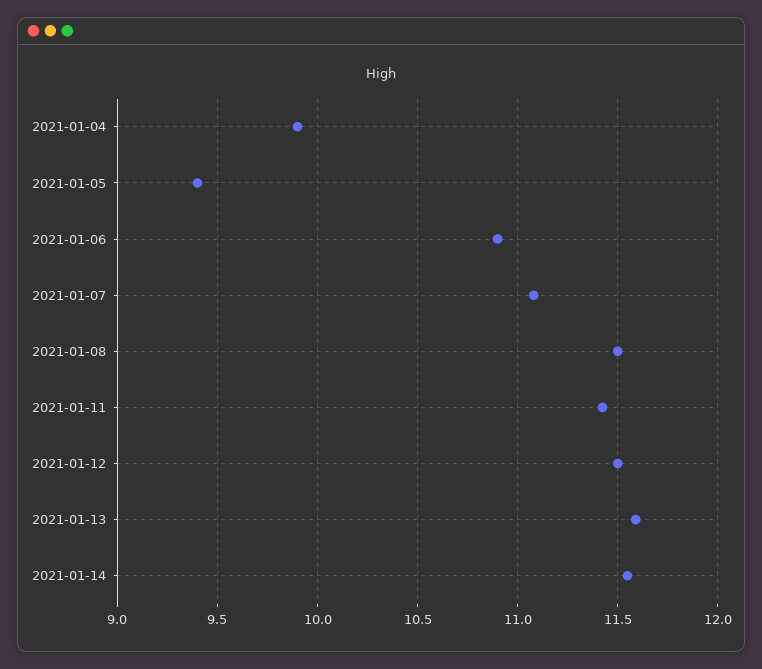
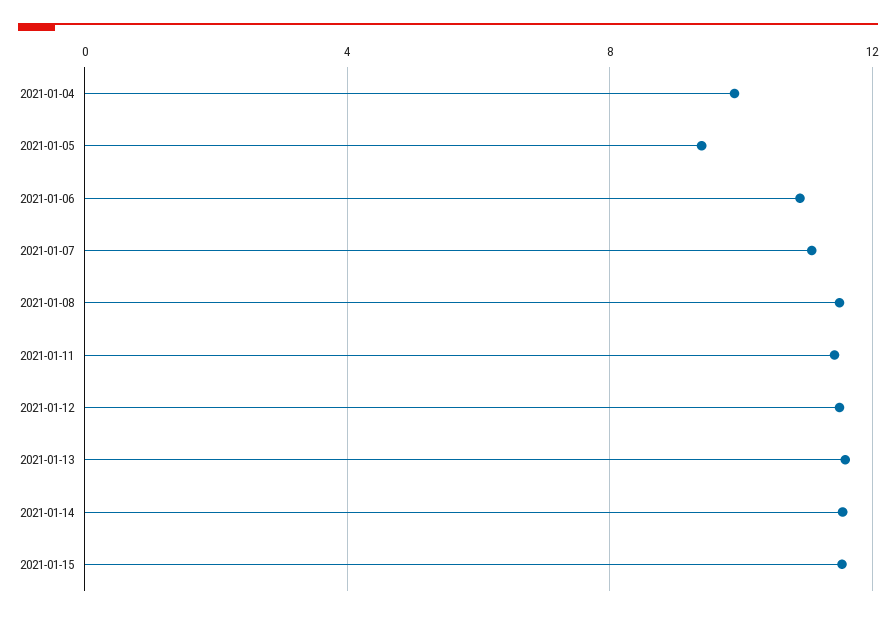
2021-01-15: none -> 11.5

